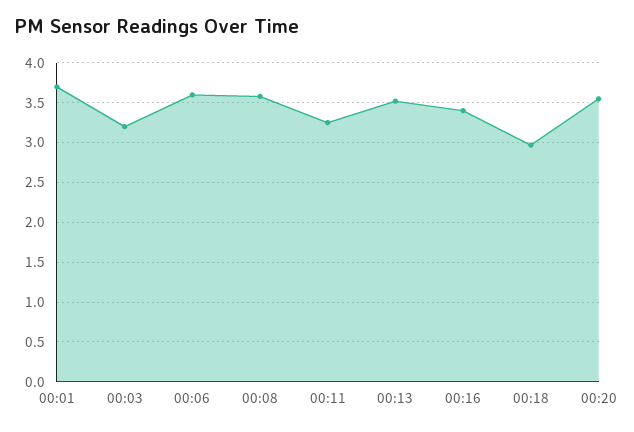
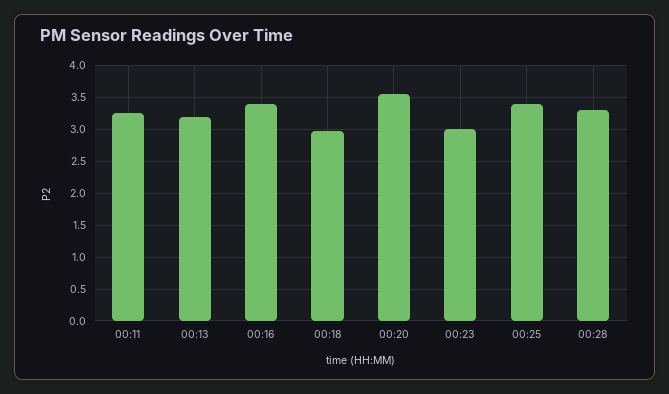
00:01: 3.7 -> none
00:03: 3.2 -> none
00:06: 3.6 -> none
00:08: 3.6 -> none
00:13: 3.5 -> 3.2
00:23: none -> 3
00:25: none -> 3.4
00:28: none -> 3.3

